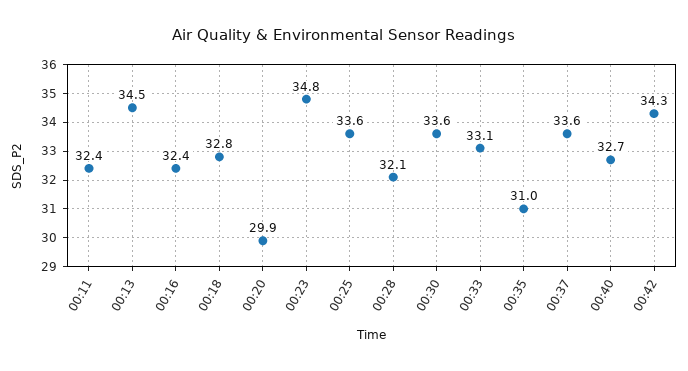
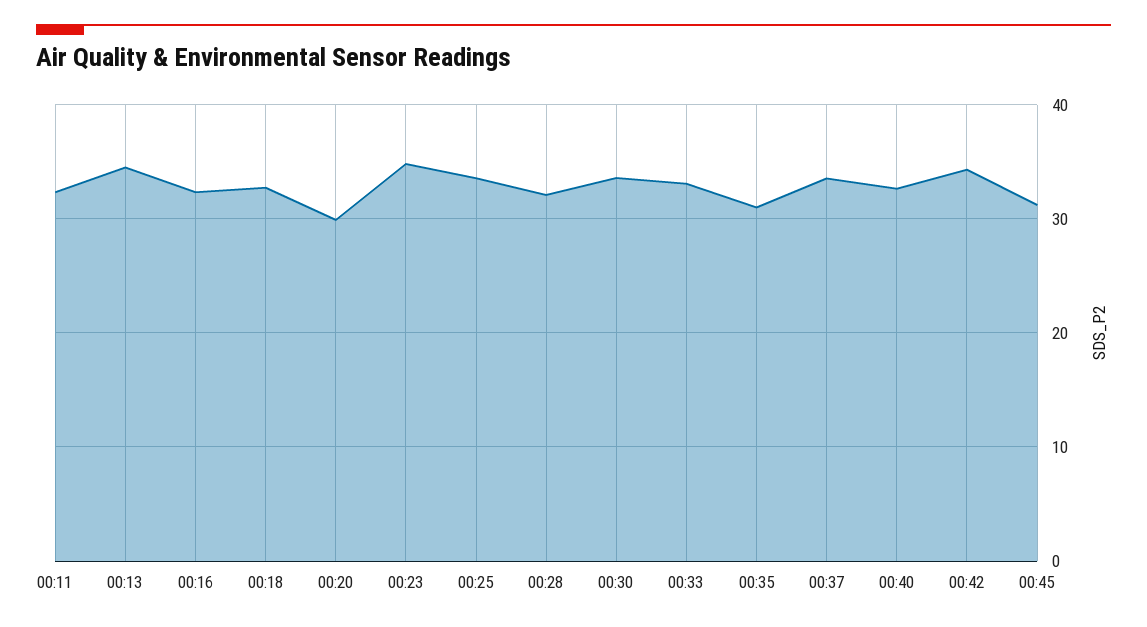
00:45: none -> 31

